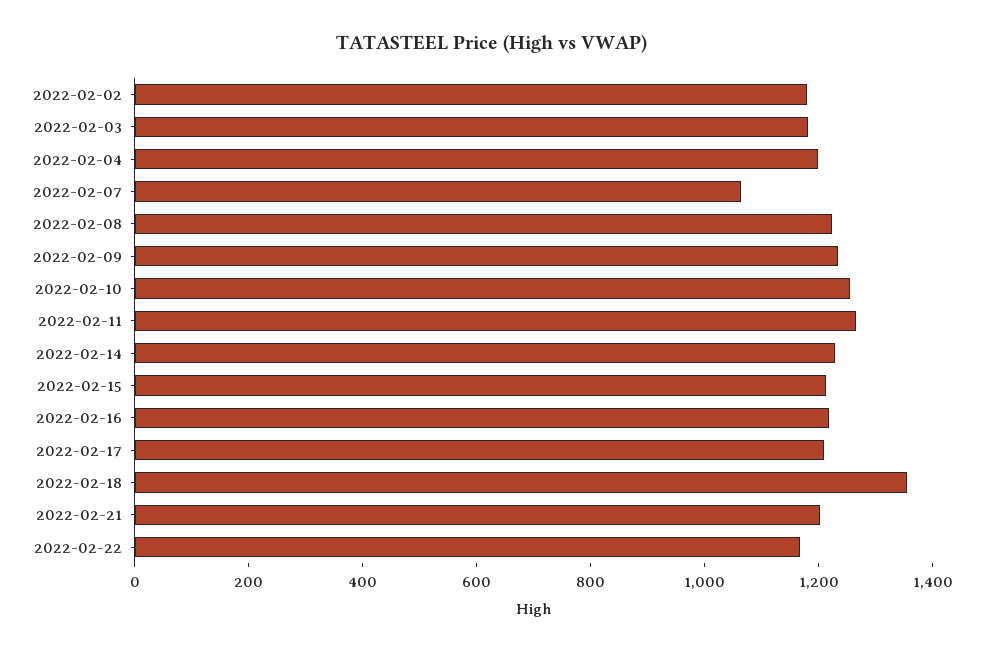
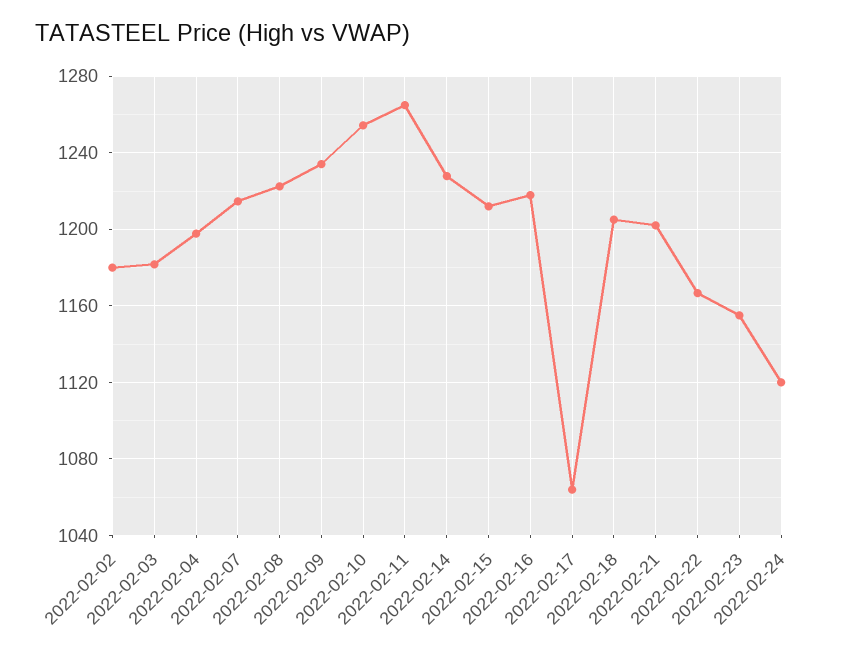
2022-02-07: 1050 -> 1215
2022-02-17: 1200 -> 1065
2022-02-18: 1350 -> 1205
2022-02-23: none -> 1155
2022-02-24: none -> 1120

